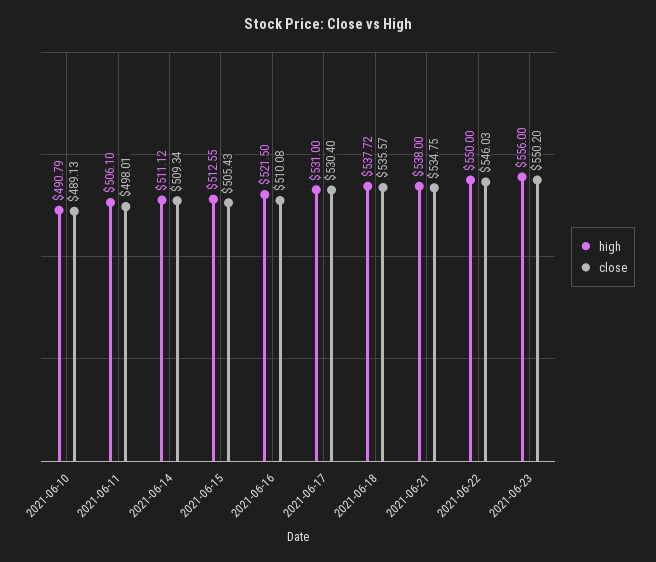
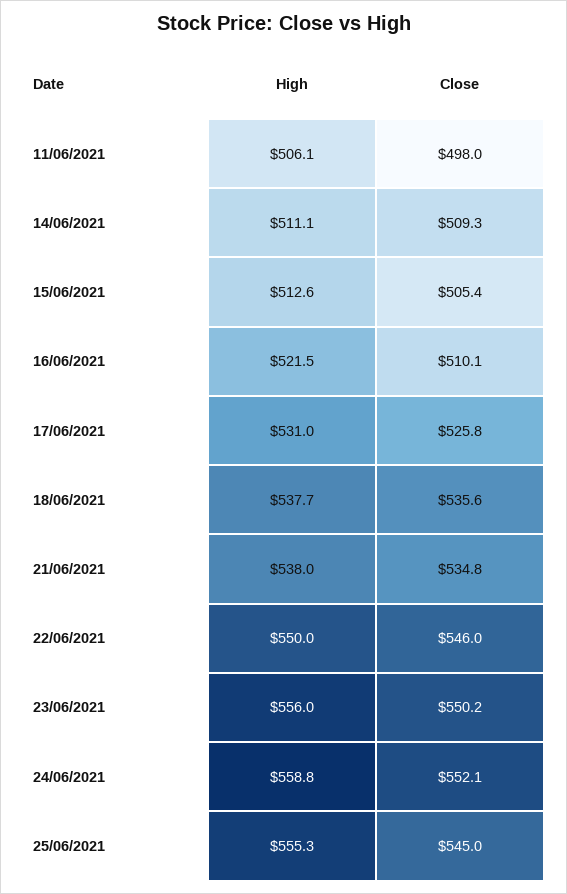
high, 2021-06-10: 490.79 -> none
close, 2021-06-10: 489.13 -> none
close, 2021-06-17: 530.4 -> 525.8
high, 24/06/2021: none -> 558.8
close, 24/06/2021: none -> 552.1
high, 25/06/2021: none -> 555.3
close, 25/06/2021: none -> 545

